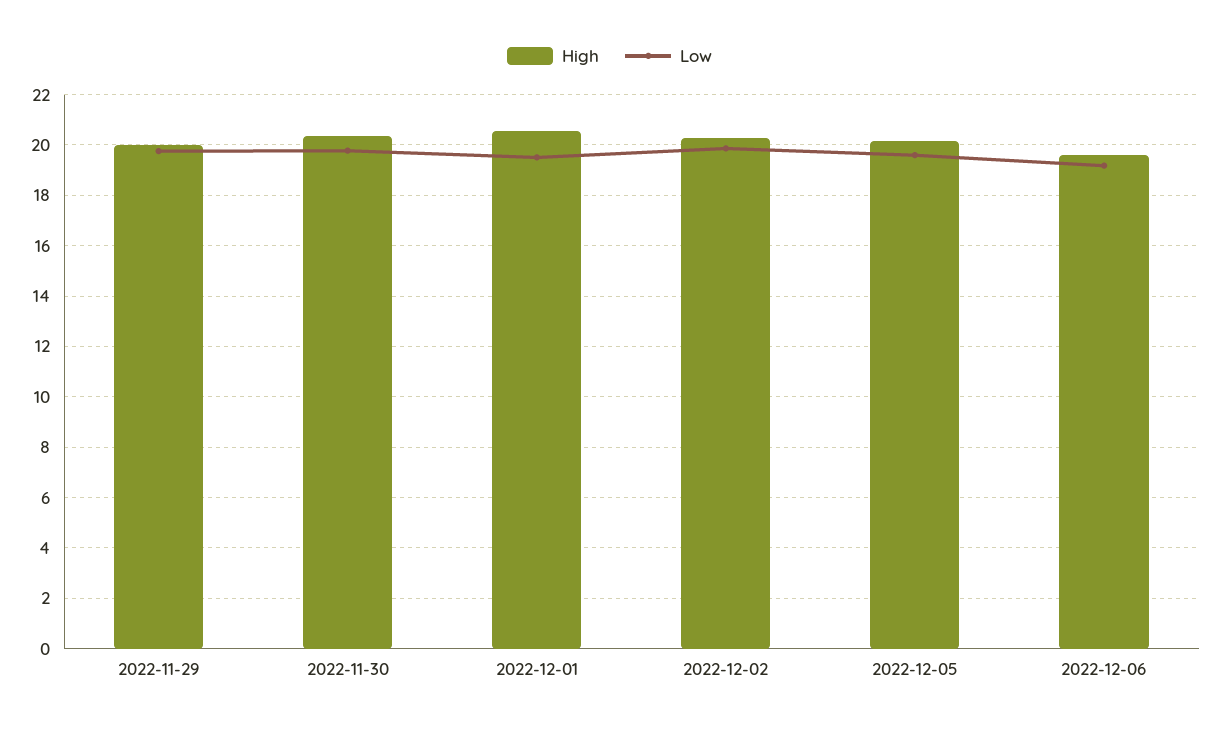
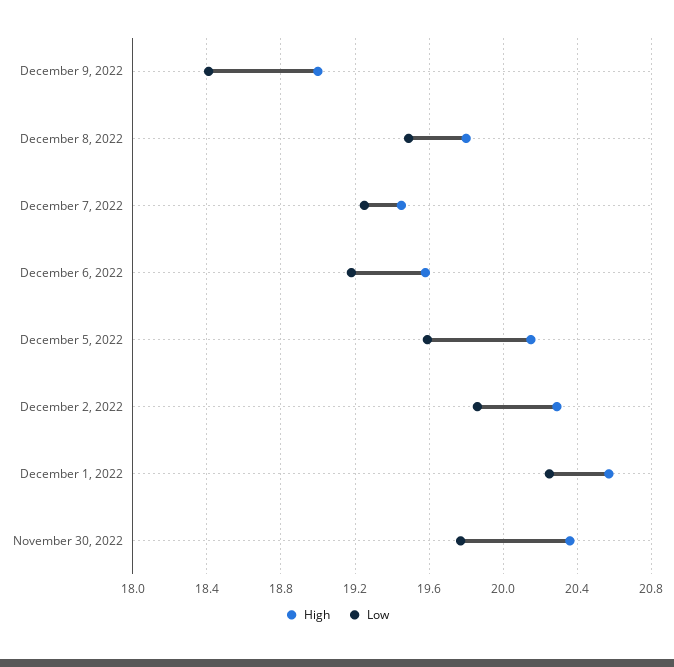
High, 2022-11-29: 20 -> none
Low, 2022-11-29: 19.75 -> none
Low, 2022-12-01: 19.5 -> 20.25
High, December 9, 2022: none -> 19
Low, December 9, 2022: none -> 18.4
High, December 8, 2022: none -> 19.8
Low, December 8, 2022: none -> 19.5
High, December 7, 2022: none -> 19.45
Low, December 7, 2022: none -> 19.25

